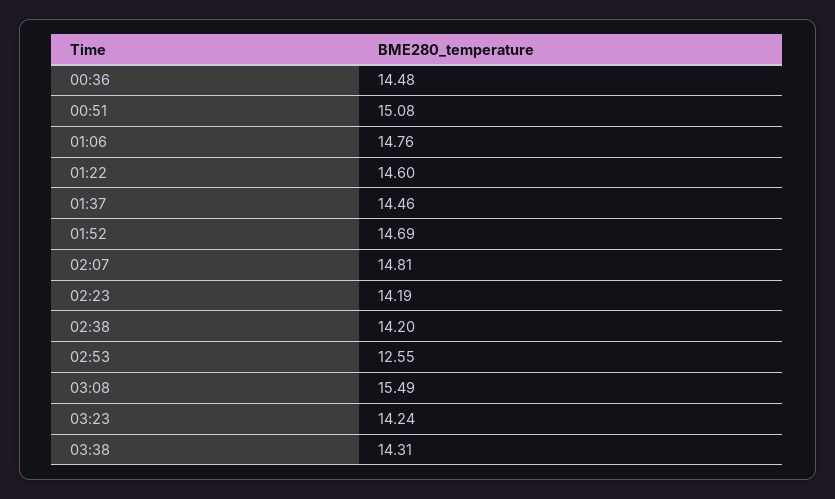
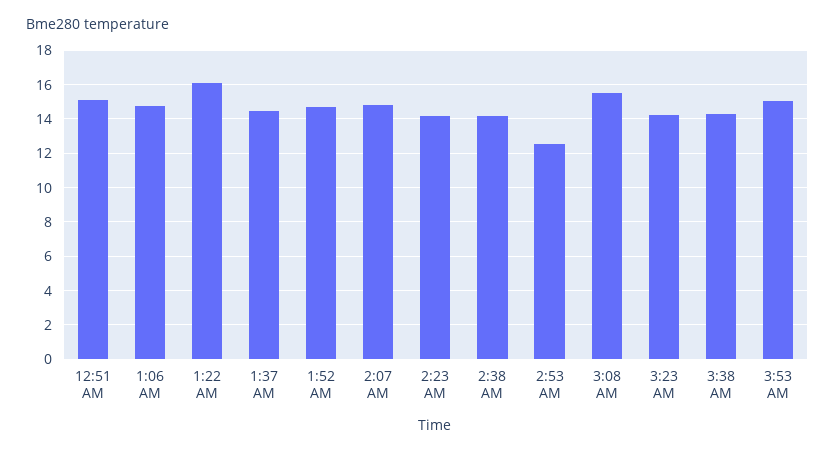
00:36: 14.48 -> none
01:22: 14.6 -> 16
3:53 AM: none -> 15

